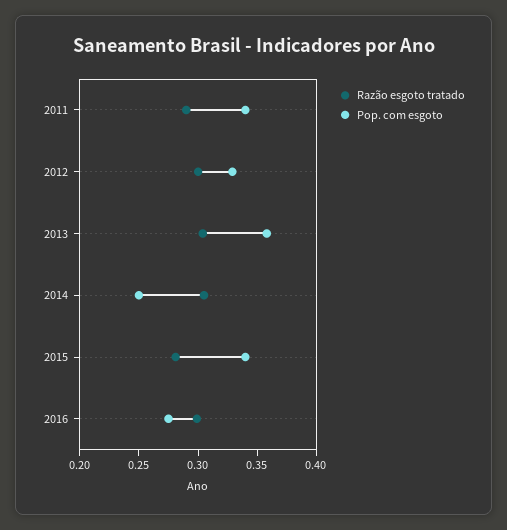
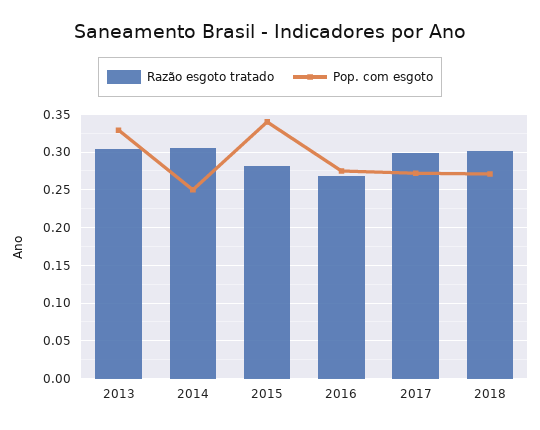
Razão esgoto tratado, 2011: 0.29 -> none
Pop. com esgoto, 2011: 0.34 -> none
Razão esgoto tratado, 2012: 0.3 -> none
Pop. com esgoto, 2012: 0.33 -> none
Pop. com esgoto, 2013: 0.36 -> 0.33
Razão esgoto tratado, 2016: 0.3 -> 0.27
Razão esgoto tratado, 2017: none -> 0.3
Pop. com esgoto, 2017: none -> 0.27
Razão esgoto tratado, 2018: none -> 0.3
Pop. com esgoto, 2018: none -> 0.27

